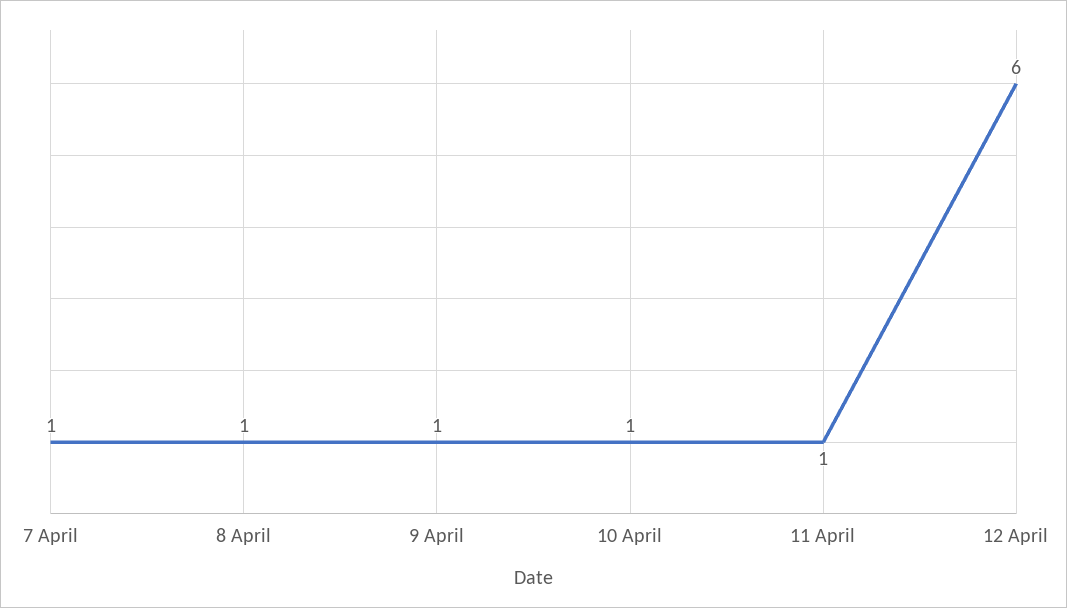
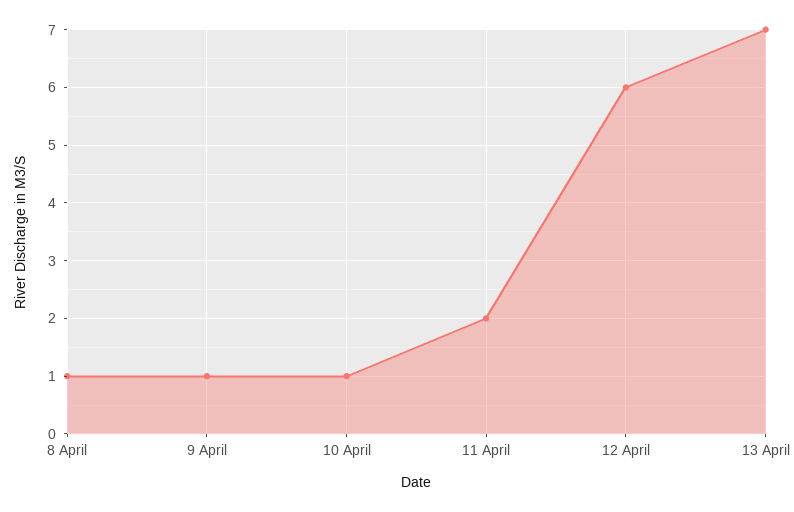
7 April: 1 -> none
11 April: 1 -> 2
13 April: none -> 7

